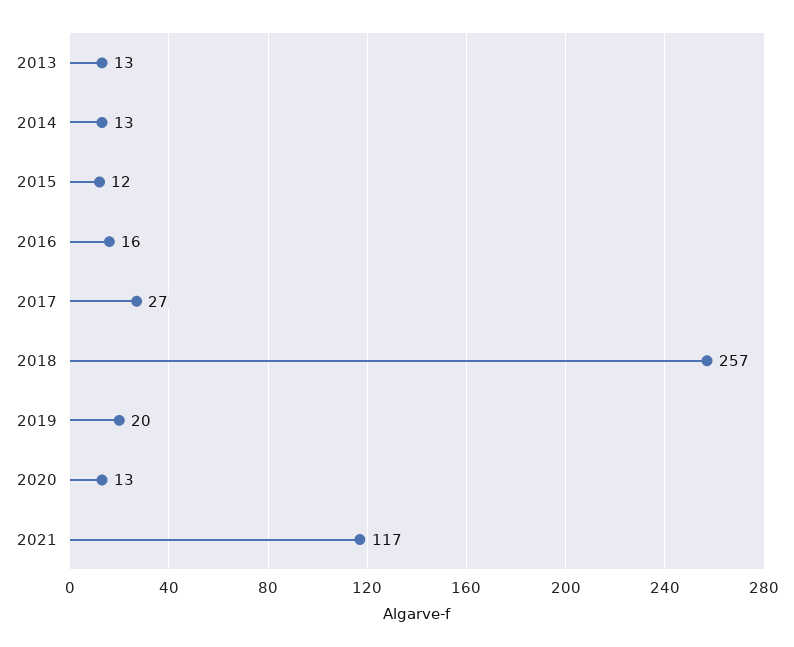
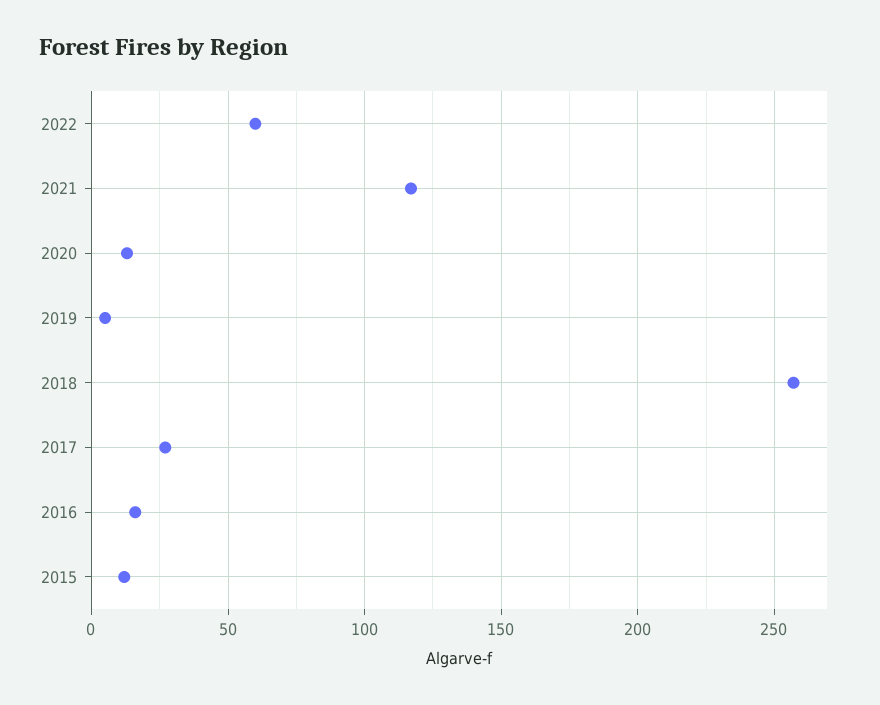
2013: 13 -> none
2014: 13 -> none
2019: 20 -> 5
2022: none -> 60

